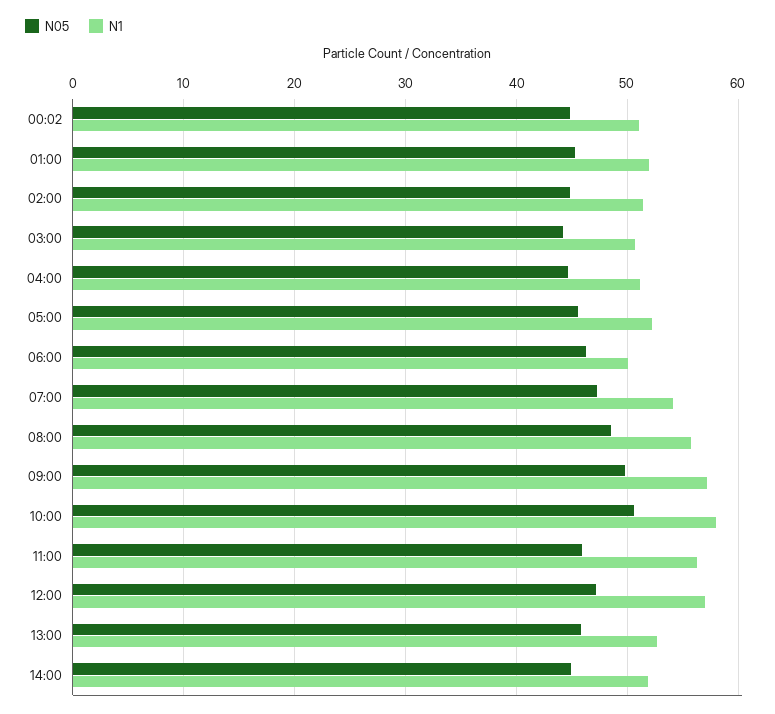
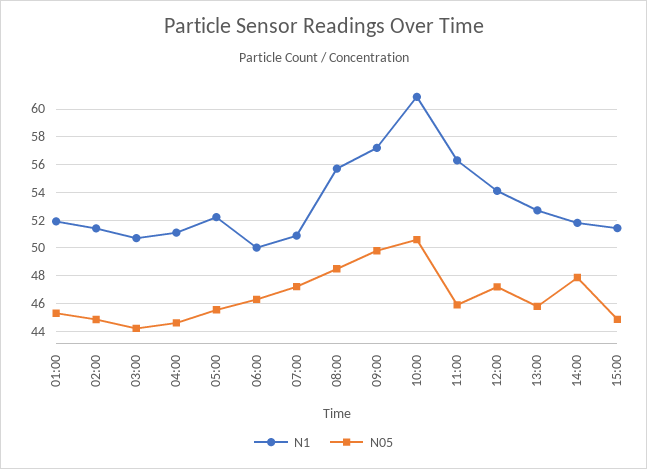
N05, 00:02: 45 -> none
N1, 00:02: 51 -> none
N1, 07:00: 54 -> 51
N1, 10:00: 58 -> 61
N1, 12:00: 57 -> 54
N05, 14:00: 45 -> 48
N1, 15:00: none -> 51.5
N05, 15:00: none -> 45

